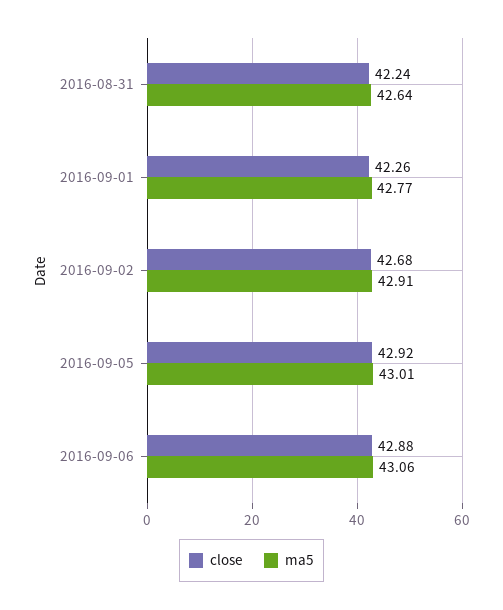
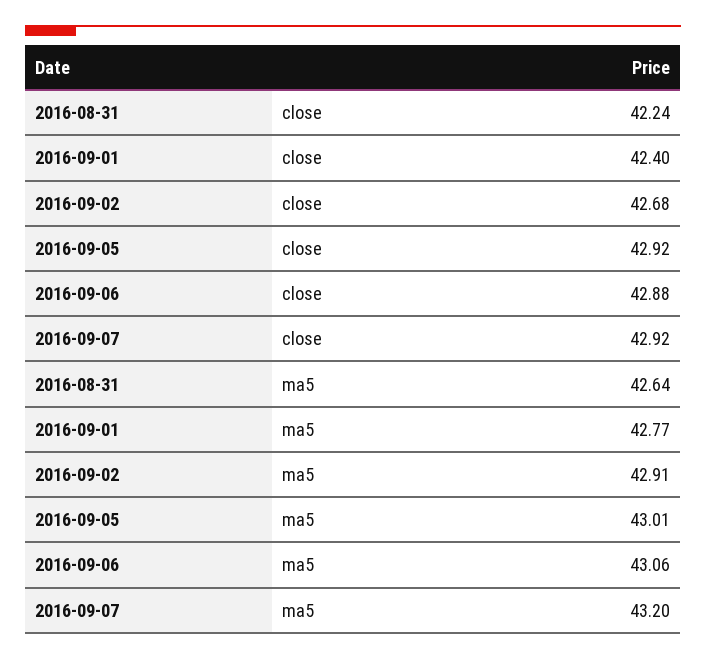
close, 2016-09-01: 42.26 -> 42.4
close, 2016-09-07: none -> 42.92
ma5, 2016-09-07: none -> 43.2

